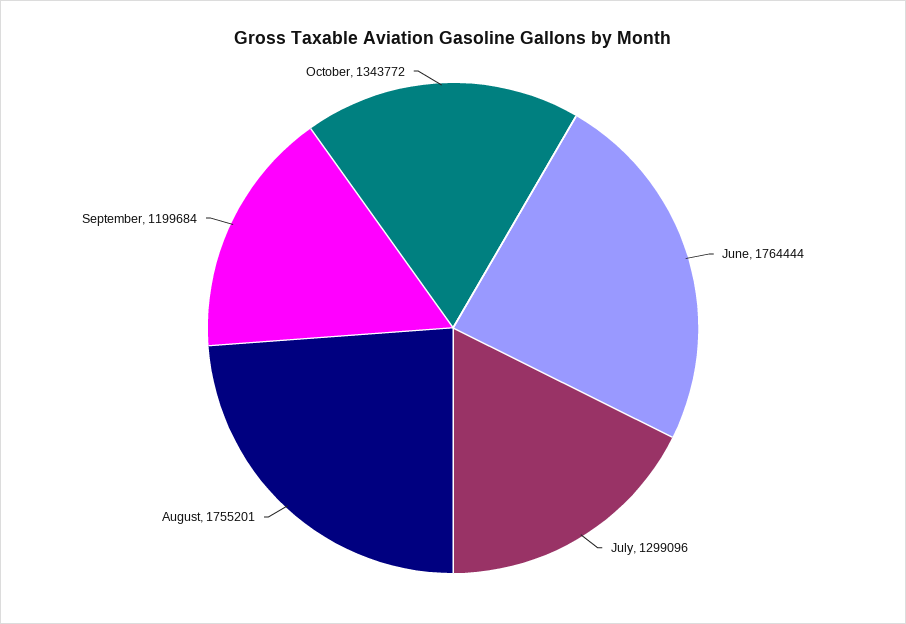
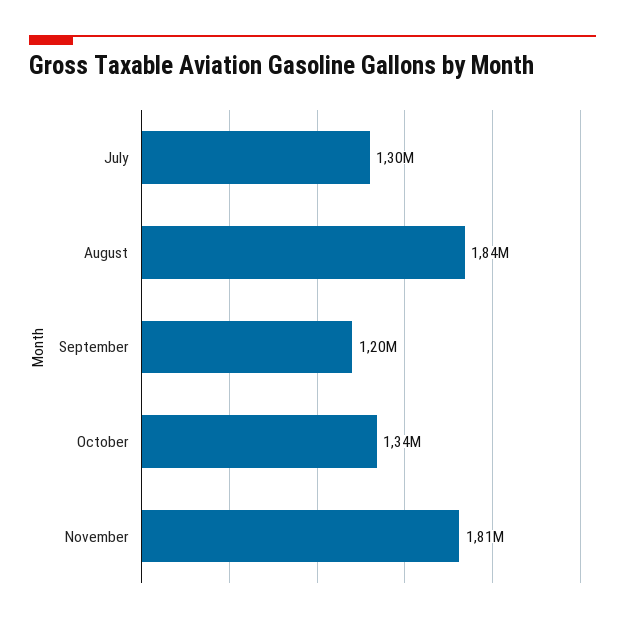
June: 1764444 -> none
August: 1755201 -> 1840000
November: none -> 1810000

